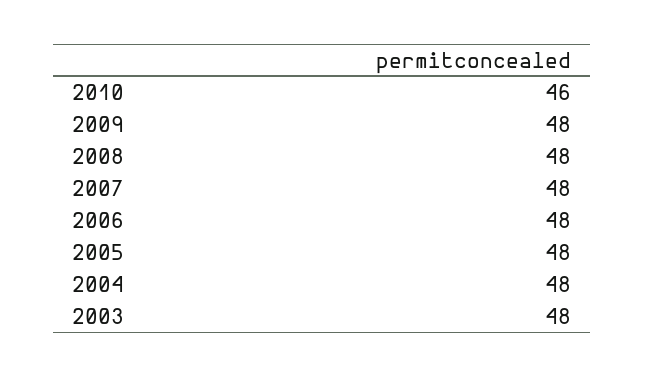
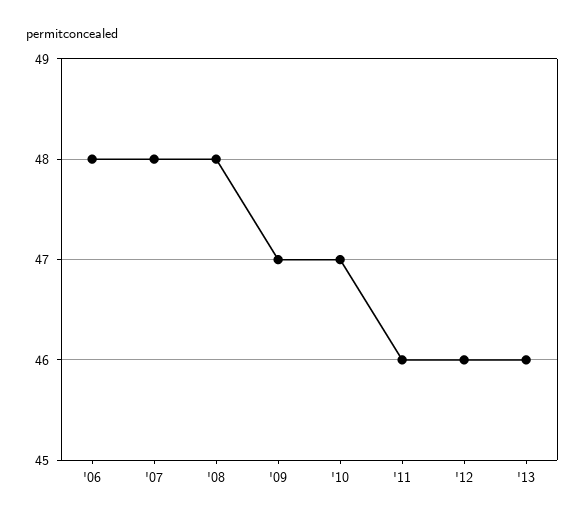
2010: 46 -> 47
2009: 48 -> 47
2005: 48 -> none
2004: 48 -> none
2003: 48 -> none
'11: none -> 46
'12: none -> 46
'13: none -> 46

